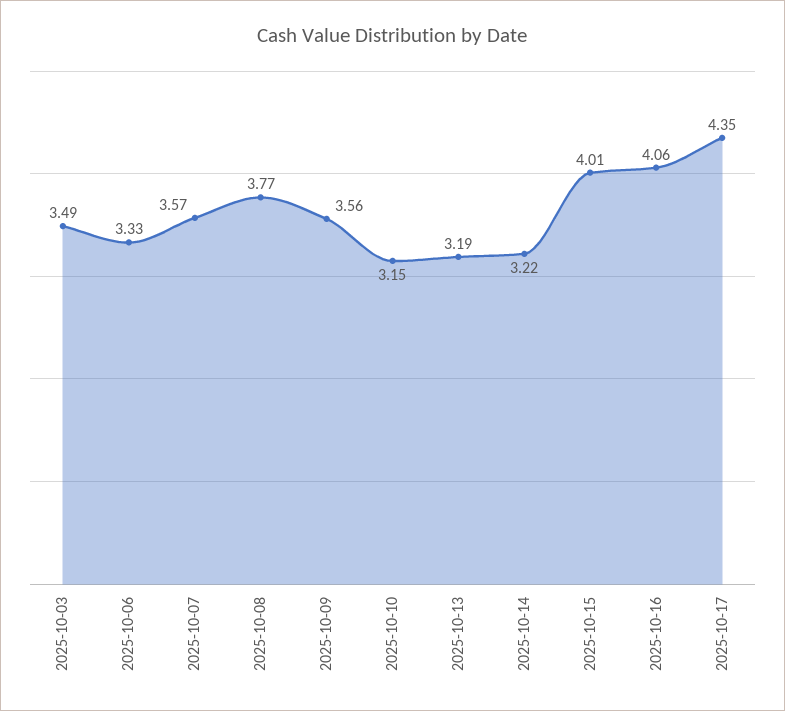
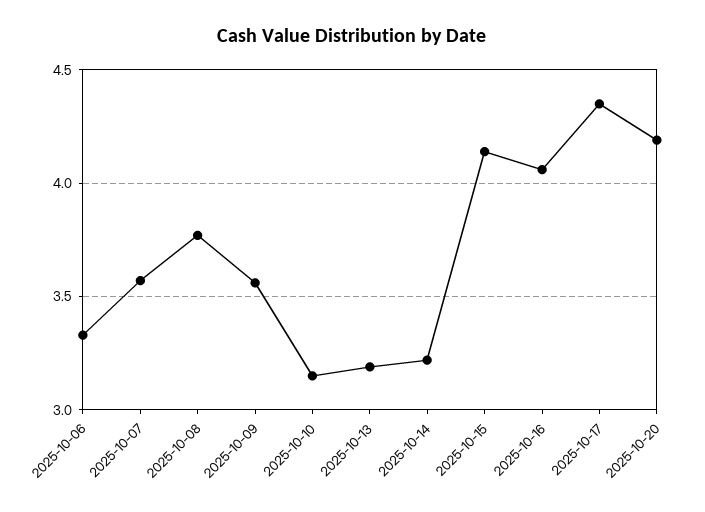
2025-10-03: 3.49 -> none
2025-10-15: 4.01 -> 4.15
2025-10-20: none -> 4.2

